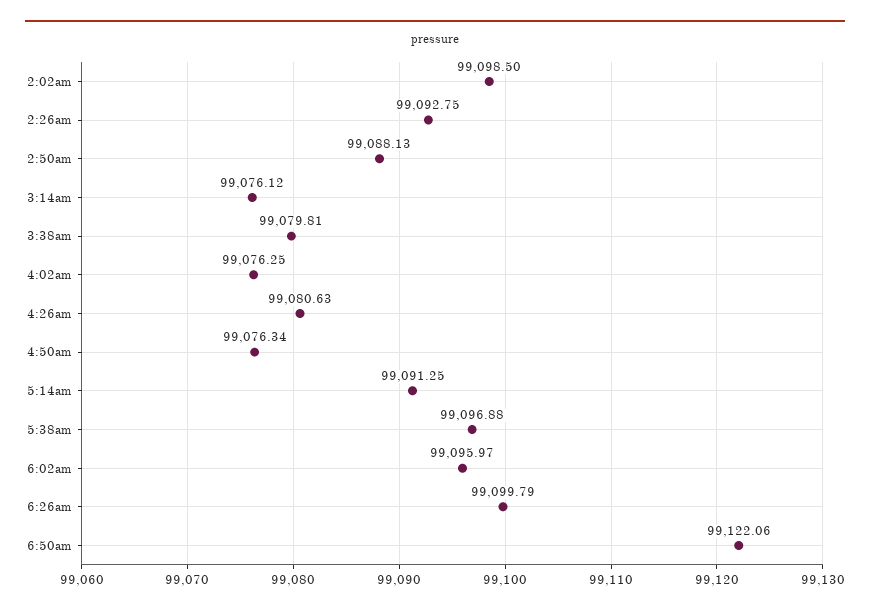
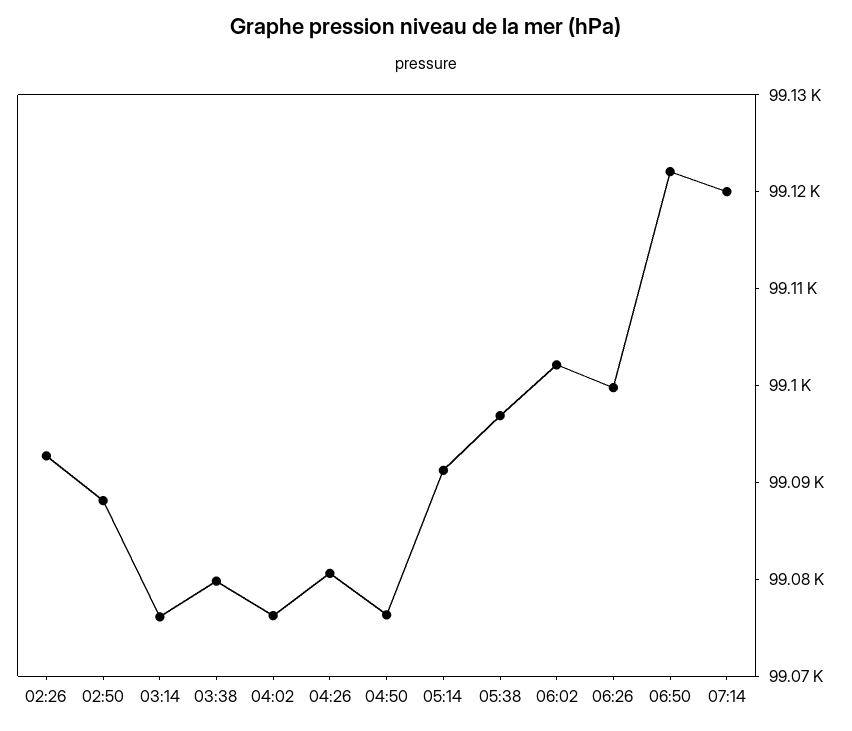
2:02am: 99098.5 -> none
6:02am: 99095.97 -> 99102
07:14: none -> 99120

